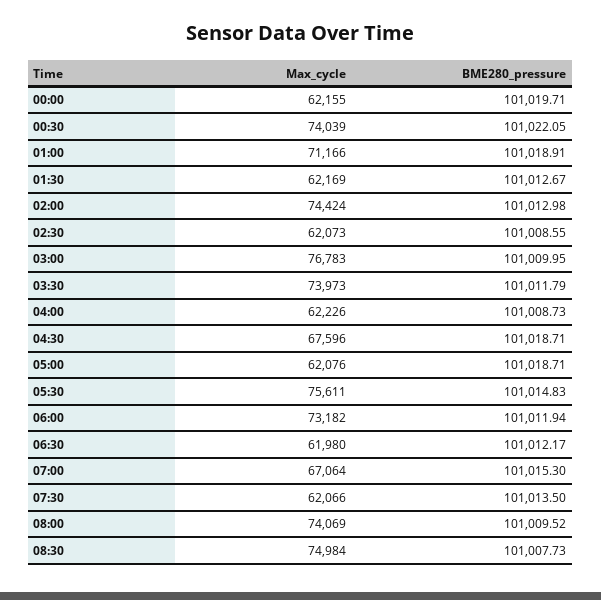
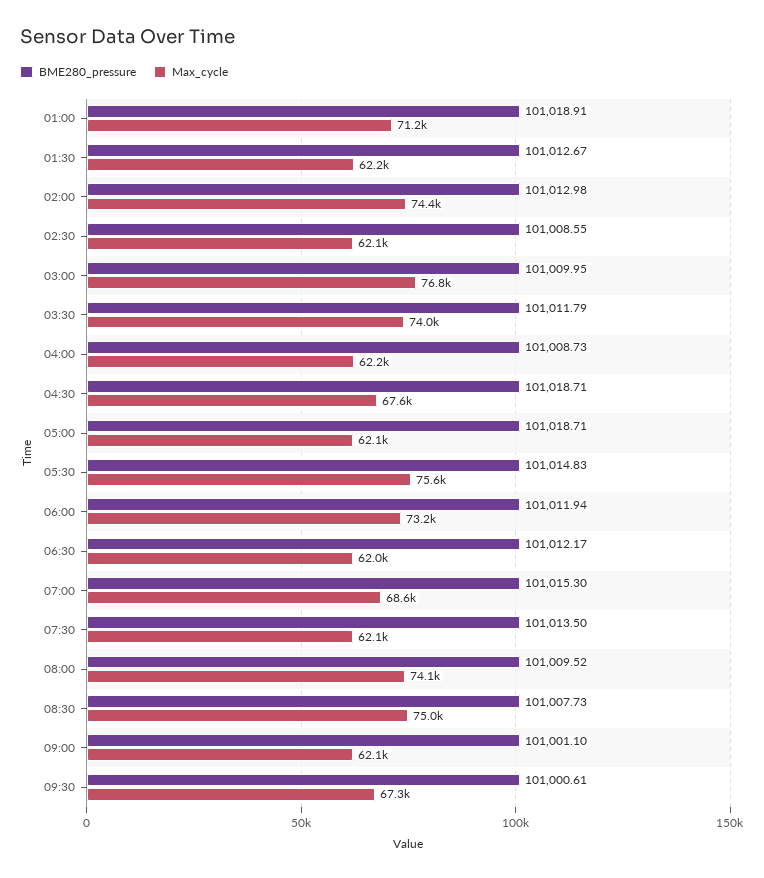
Max_cycle, 00:00: 62155 -> none
BME280_pressure, 00:00: 101019.71 -> none
Max_cycle, 00:30: 74039 -> none
BME280_pressure, 00:30: 101022.05 -> none
Max_cycle, 07:00: 67064 -> 68600
BME280_pressure, 09:00: none -> 101001.1
Max_cycle, 09:00: none -> 62100
BME280_pressure, 09:30: none -> 101000.61
Max_cycle, 09:30: none -> 67300

